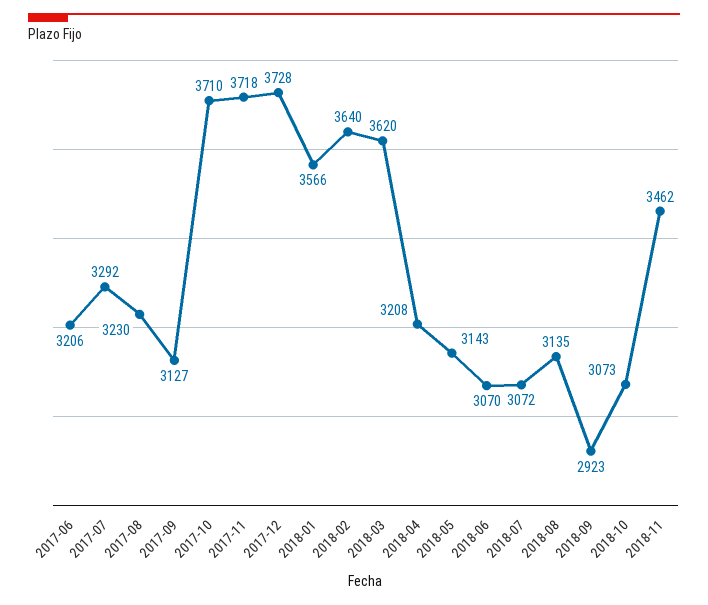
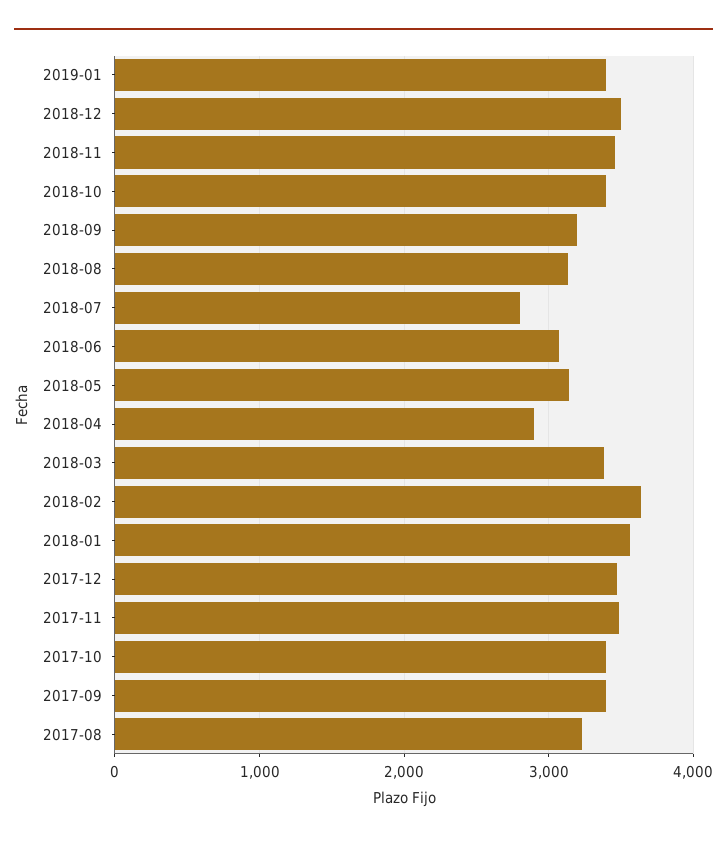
2017-06: 3206 -> none
2017-07: 3292 -> none
2017-09: 3127 -> 3400
2017-10: 3710 -> 3400
2017-11: 3718 -> 3500
2017-12: 3728 -> 3500
2018-03: 3620 -> 3400
2018-04: 3208 -> 2900
2018-07: 3072 -> 2800
2018-09: 2923 -> 3200
2018-10: 3073 -> 3400
2019-01: none -> 3400
2018-12: none -> 3500

